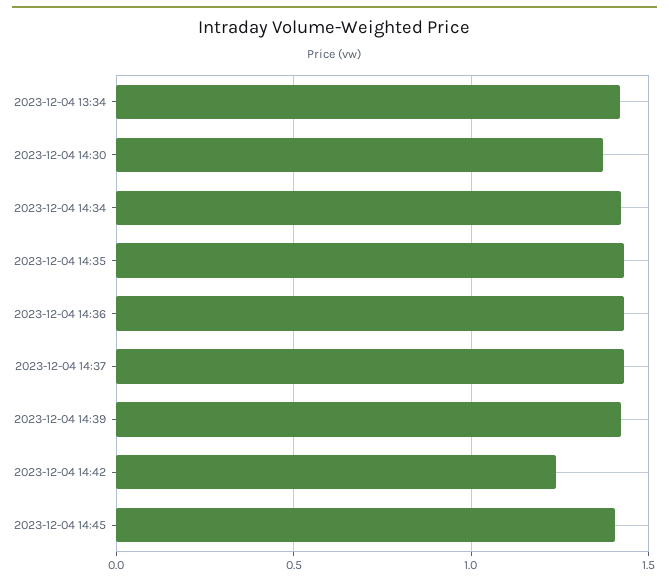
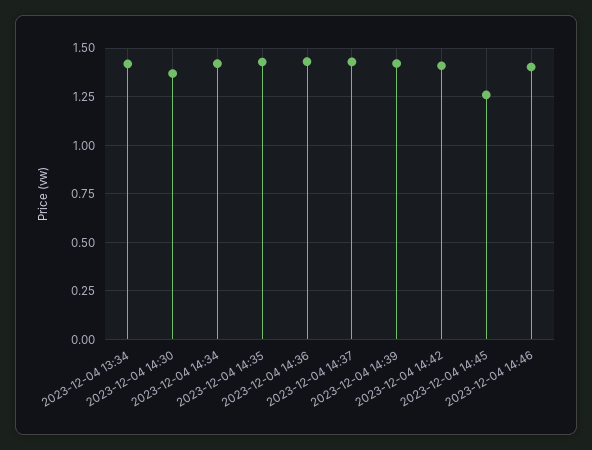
2023-12-04 14:42: 1.25 -> 1.4
2023-12-04 14:45: 1.4 -> 1.25
2023-12-04 14:46: none -> 1.4

